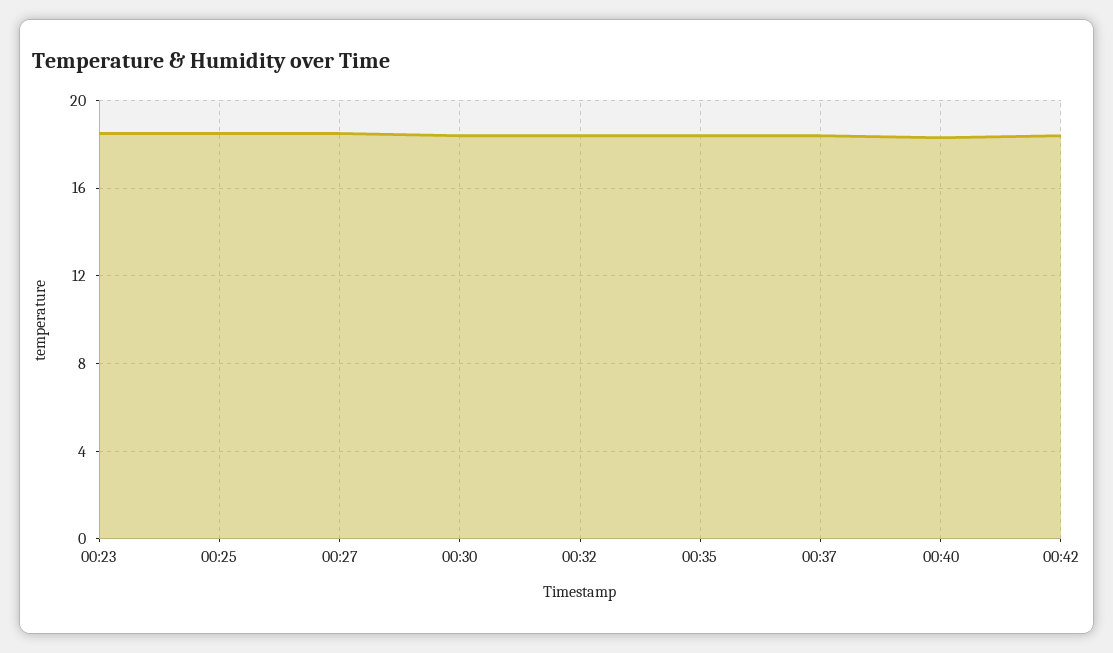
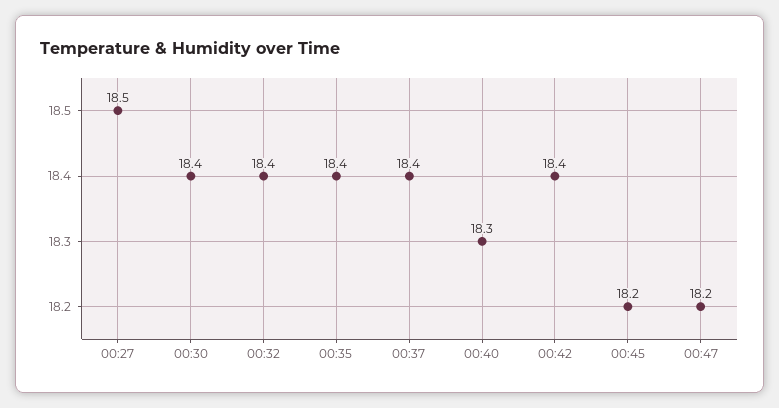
00:23: 18.5 -> none
00:25: 18.5 -> none
00:45: none -> 18.2
00:47: none -> 18.2

